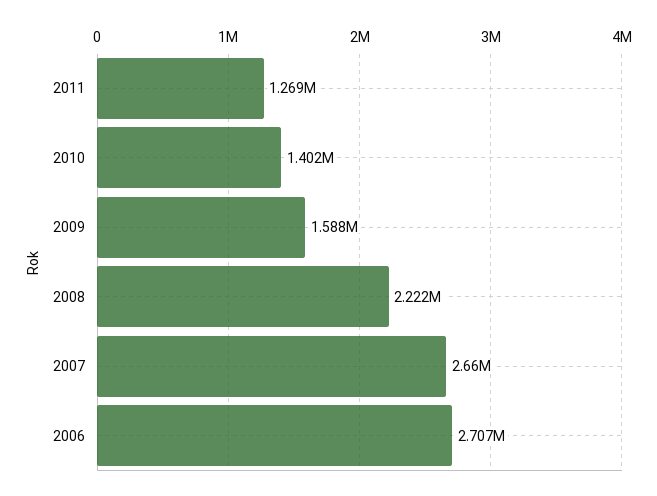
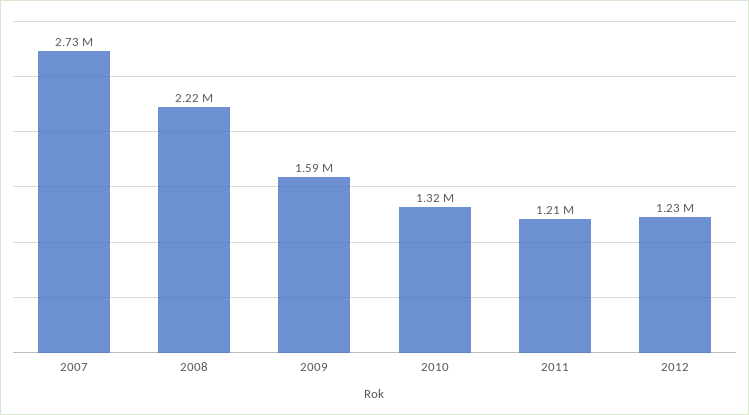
2011: 1269000 -> 1210000
2010: 1402000 -> 1320000
2007: 2660000 -> 2730000
2006: 2707000 -> none
2012: none -> 1230000

